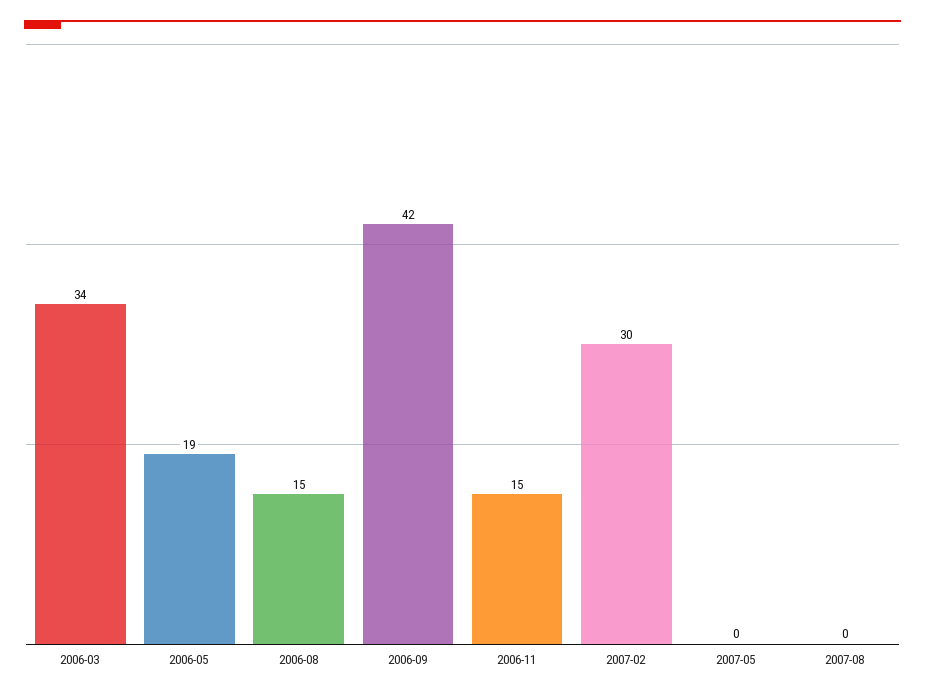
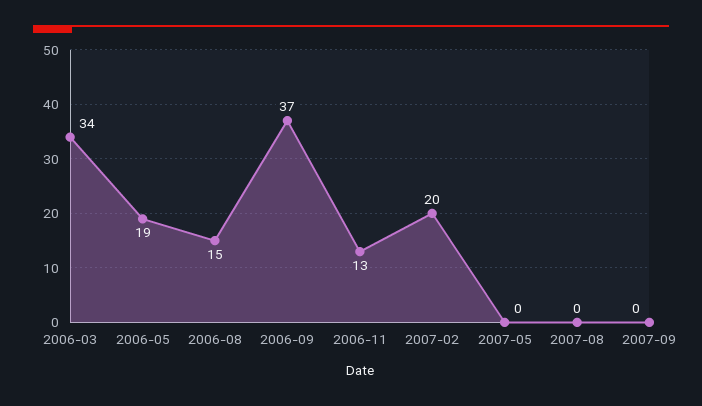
2006-09: 42 -> 37
2006-11: 15 -> 13
2007-02: 30 -> 20
2007-09: none -> 0

